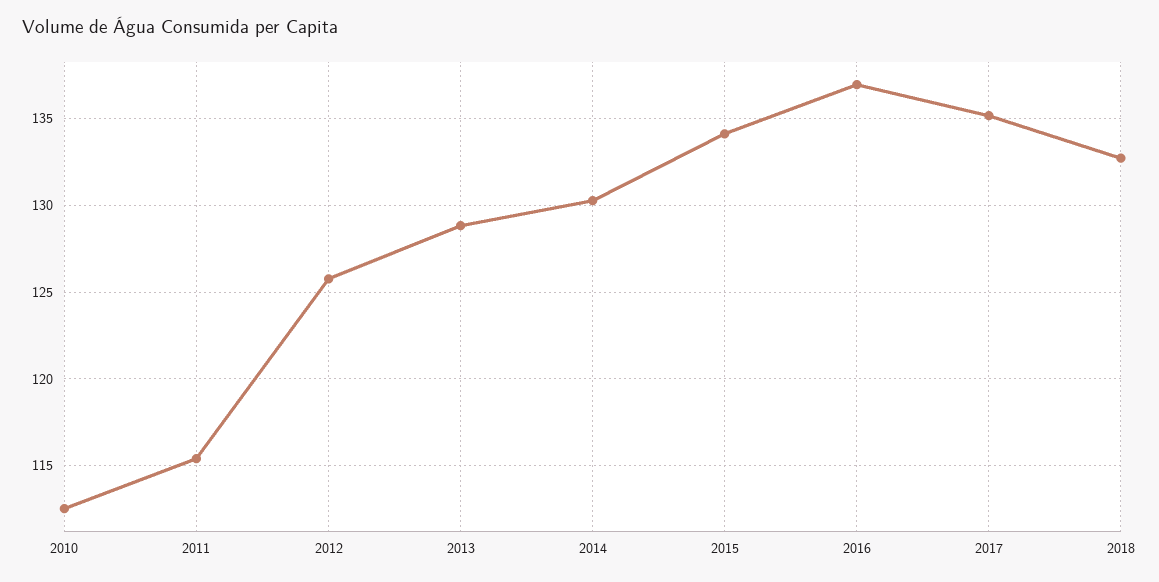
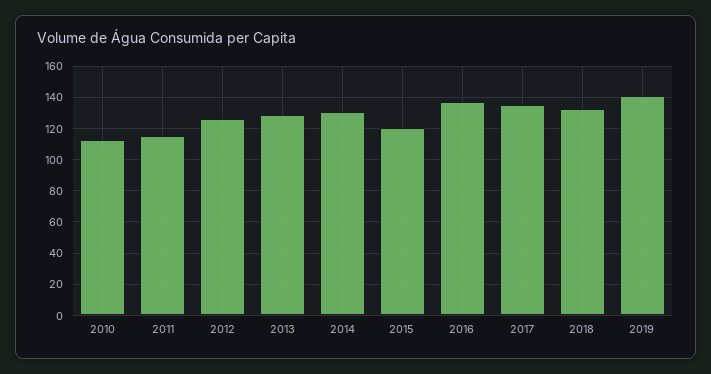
2015: 134 -> 120
2019: none -> 140

